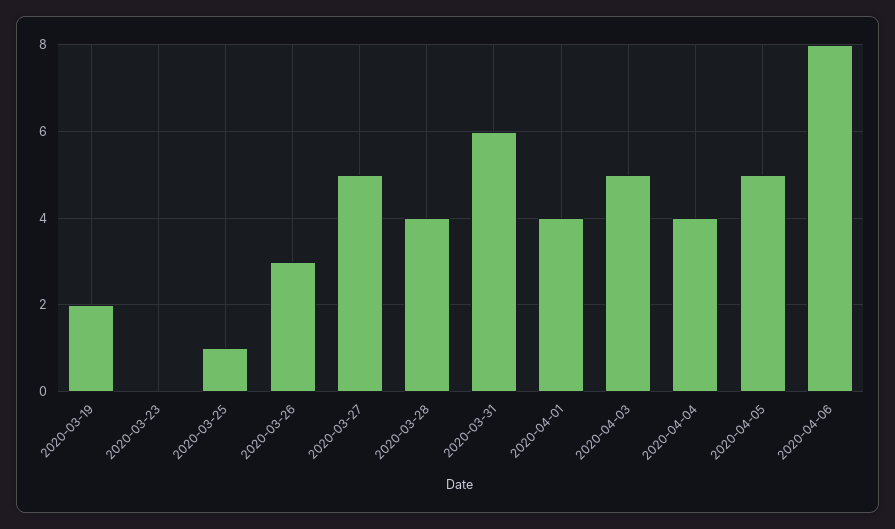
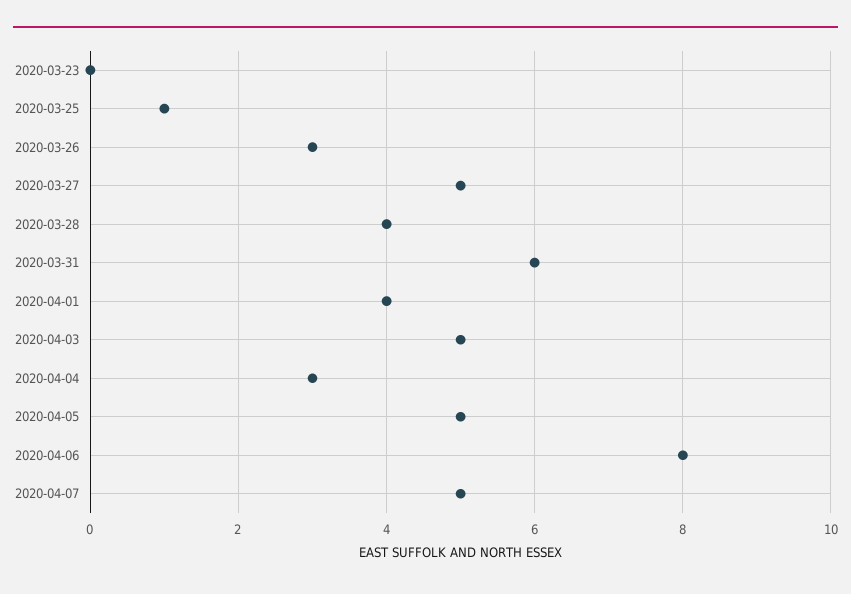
2020-03-19: 2 -> none
2020-04-04: 4 -> 3
2020-04-07: none -> 5

